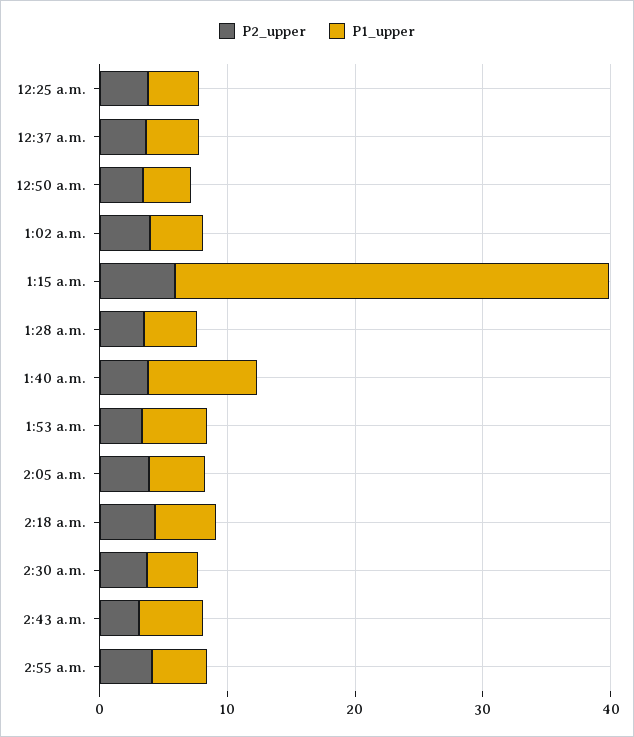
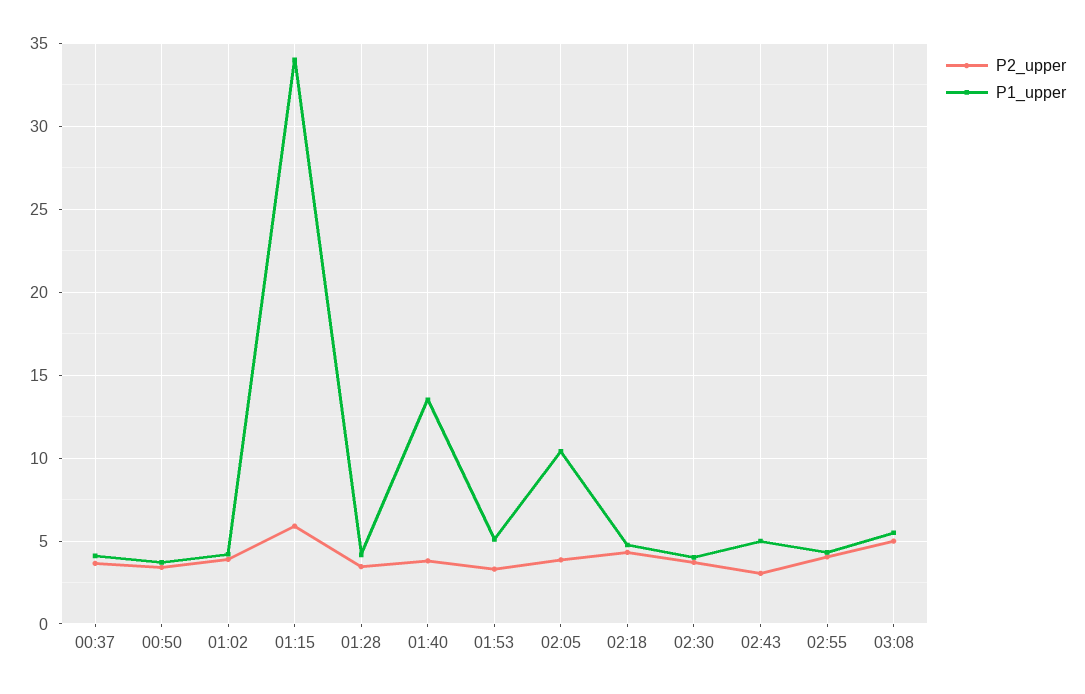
P2_upper, 12:25 a.m.: 4 -> none
P1_upper, 12:25 a.m.: 4 -> none
P1_upper, 1:40 a.m.: 8 -> 13.5
P1_upper, 2:05 a.m.: 4 -> 10.5
P2_upper, 03:08: none -> 5
P1_upper, 03:08: none -> 5.5

